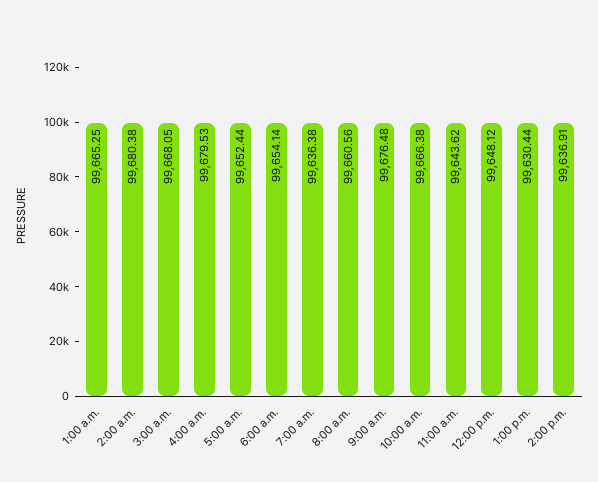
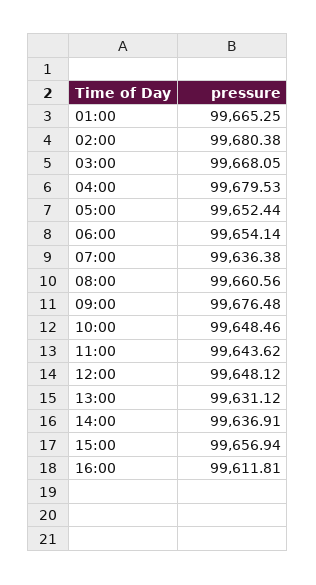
10:00 a.m.: 99666.38 -> 99648.46
1:00 p.m.: 99630.44 -> 99631.12
15:00: none -> 99656.94
16:00: none -> 99611.81

